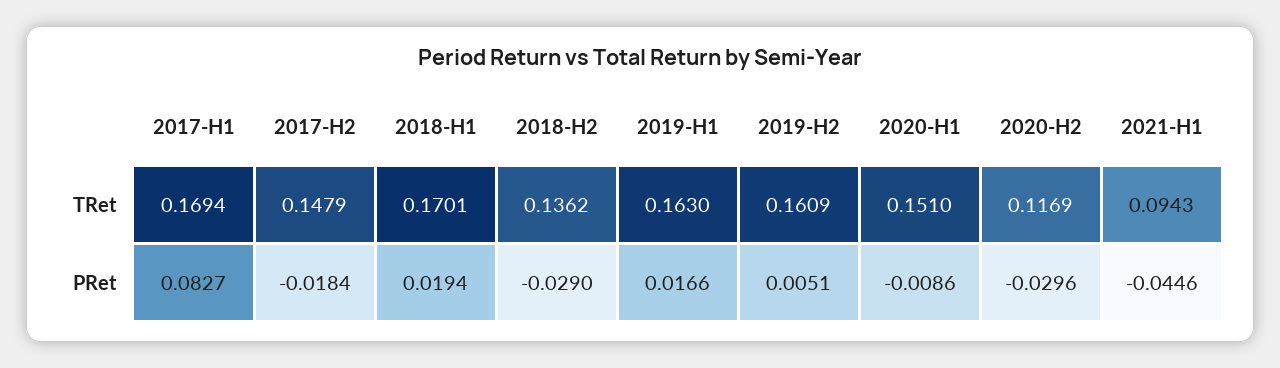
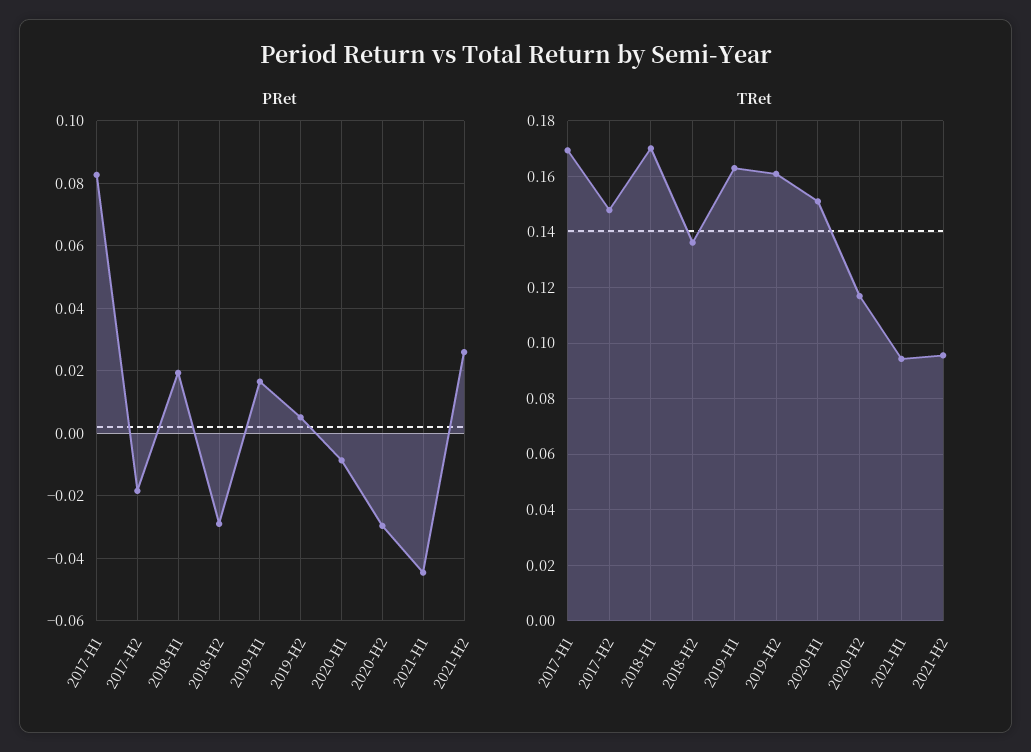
PRet, 2021-H2: none -> 0.026
TRet, 2021-H2: none -> 0.095

